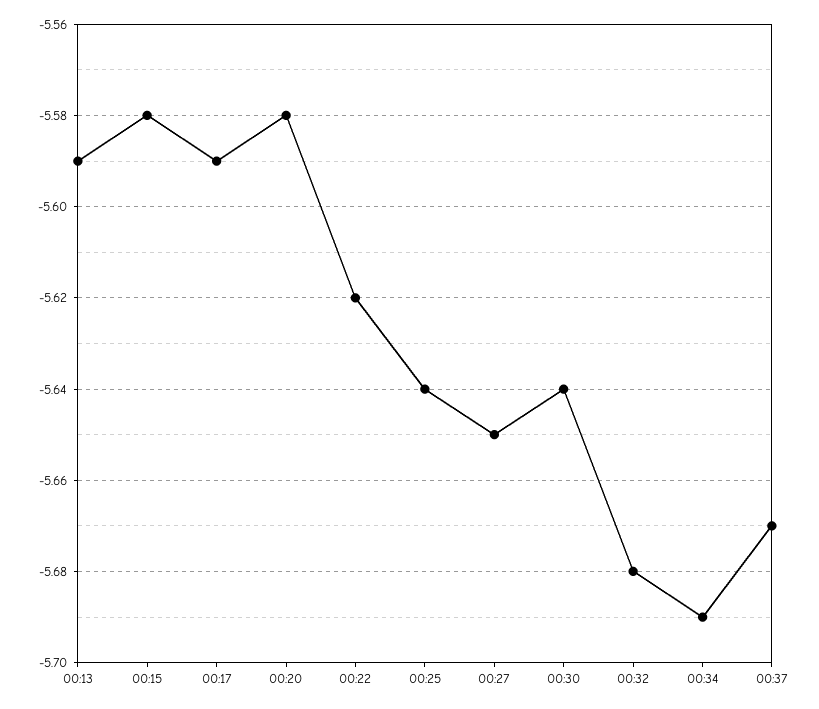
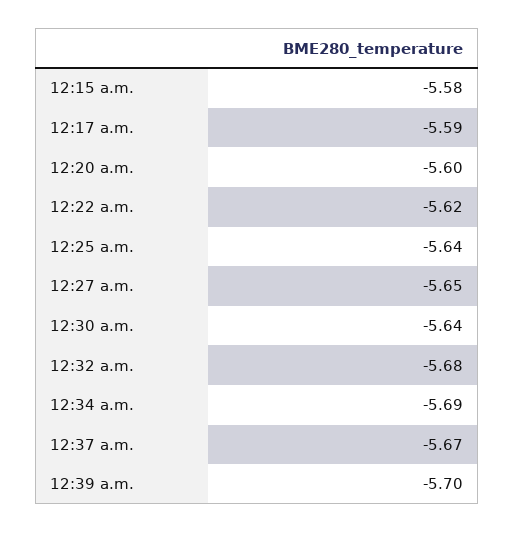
00:13: -5.59 -> none
00:20: -5.58 -> -5.6
12:39 a.m.: none -> -5.7

